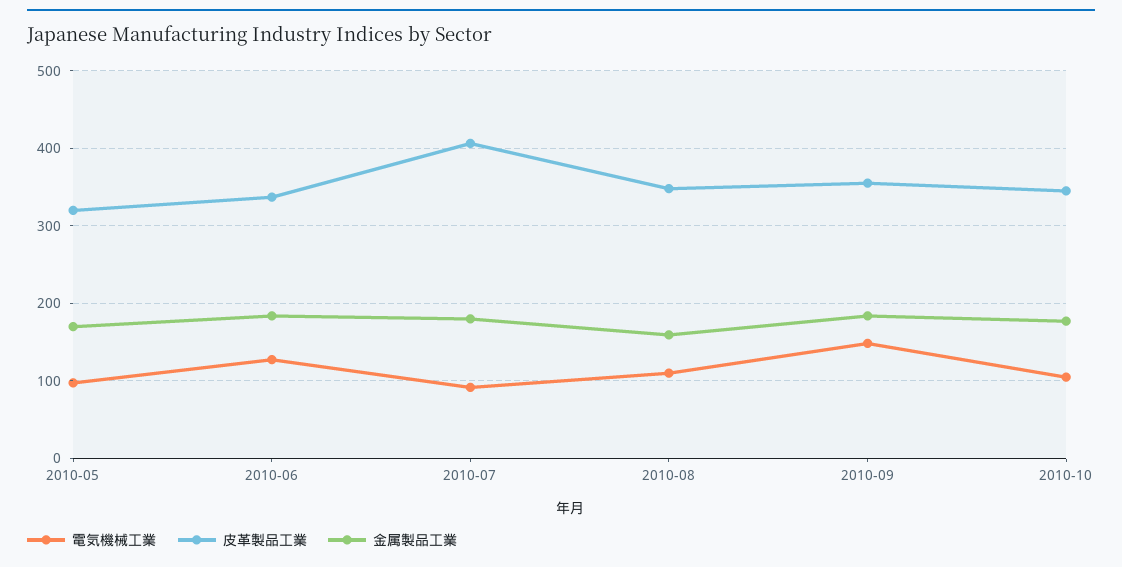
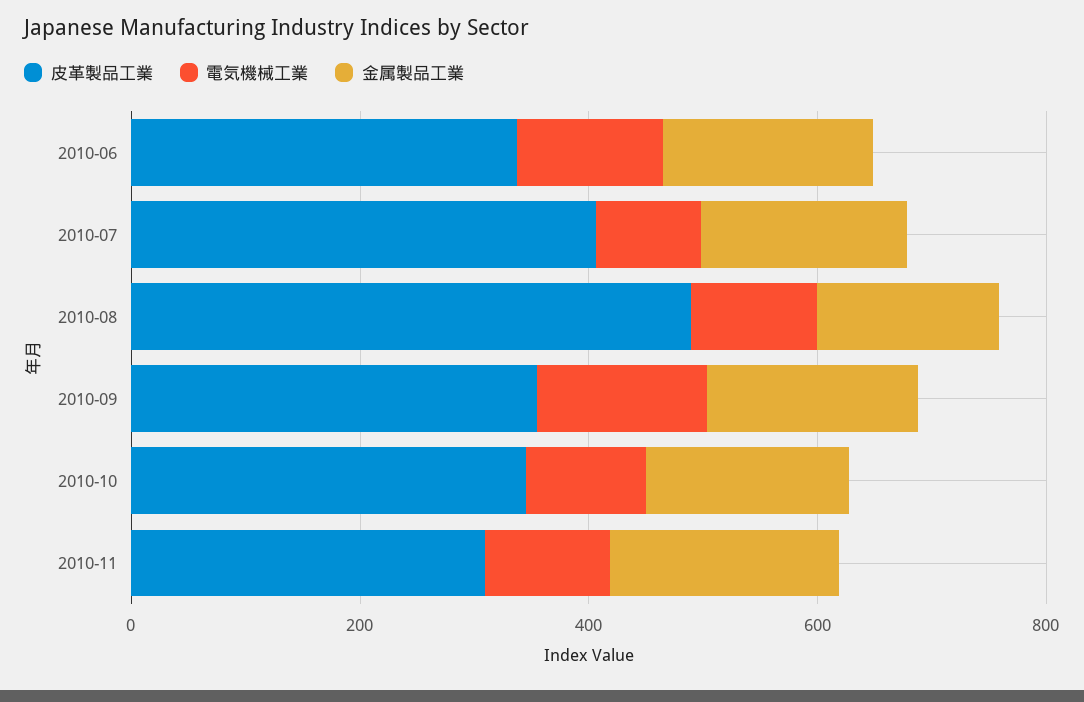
電気機械工業, 2010-05: 100 -> none
皮革製品工業, 2010-05: 320 -> none
金属製品工業, 2010-05: 170 -> none
皮革製品工業, 2010-08: 350 -> 500
皮革製品工業, 2010-11: none -> 300
電気機械工業, 2010-11: none -> 100
金属製品工業, 2010-11: none -> 200

